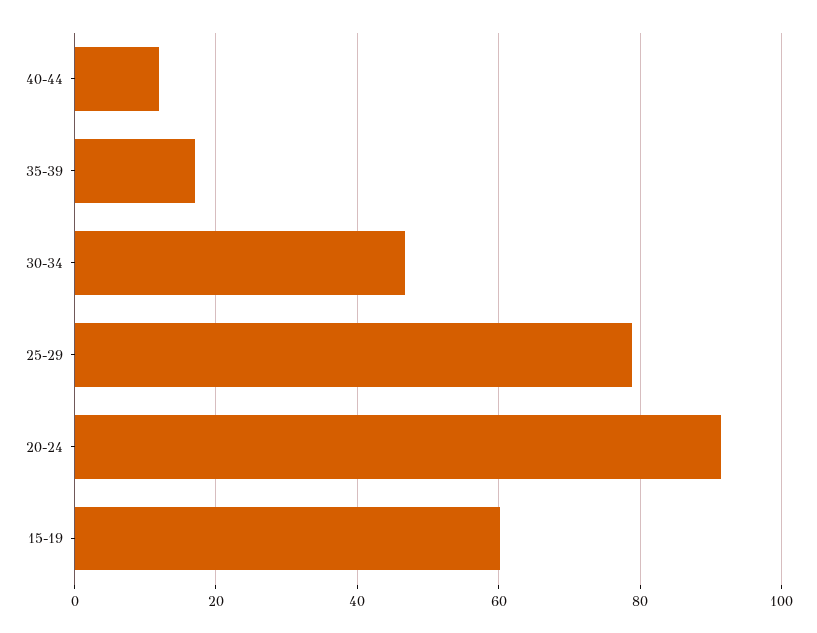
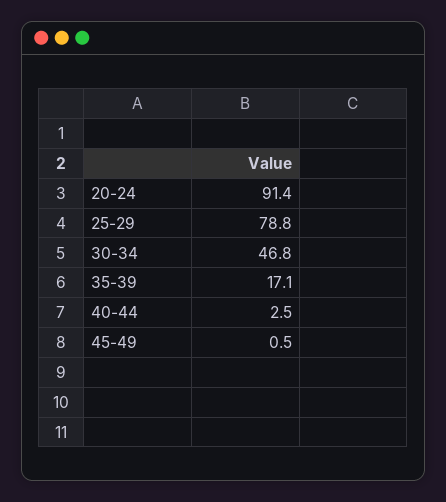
40-44: 12 -> 2.5
15-19: 60 -> none
45-49: none -> 0.5

